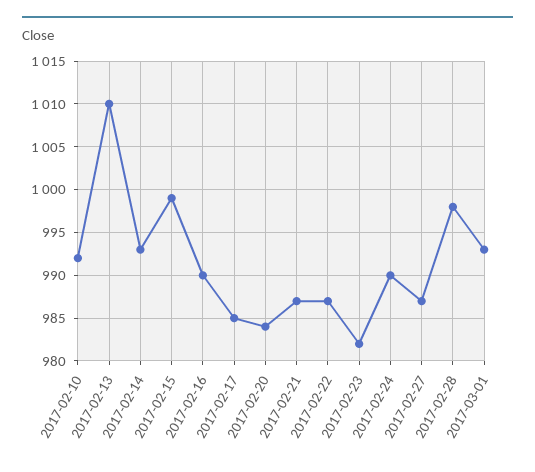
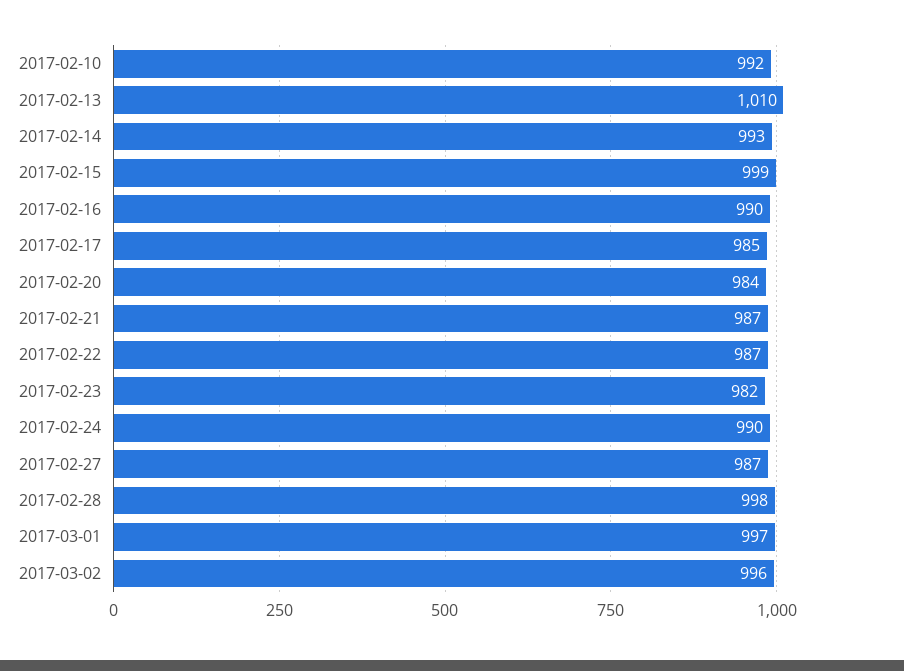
2017-03-01: 993 -> 997
2017-03-02: none -> 996

